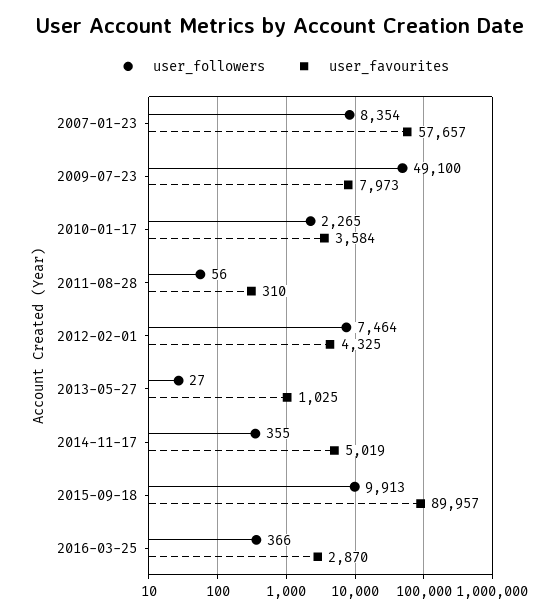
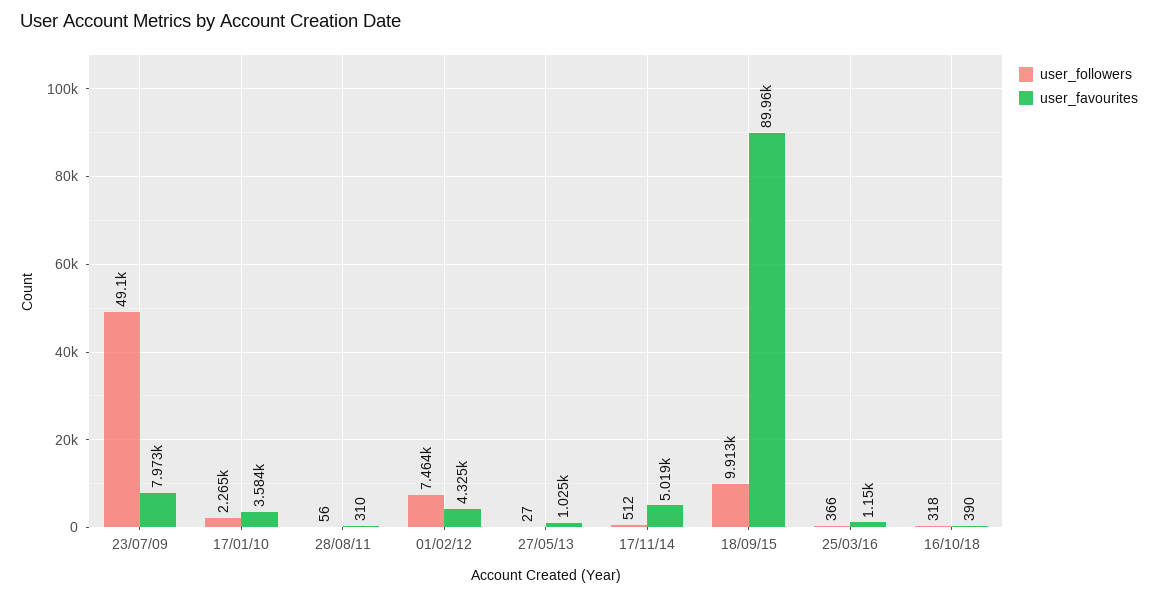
user_followers, 2007-01-23: 8354 -> none
user_favourites, 2007-01-23: 57657 -> none
user_followers, 2014-11-17: 355 -> 512
user_favourites, 2016-03-25: 2870 -> 1150
user_followers, 16/10/18: none -> 318
user_favourites, 16/10/18: none -> 390

